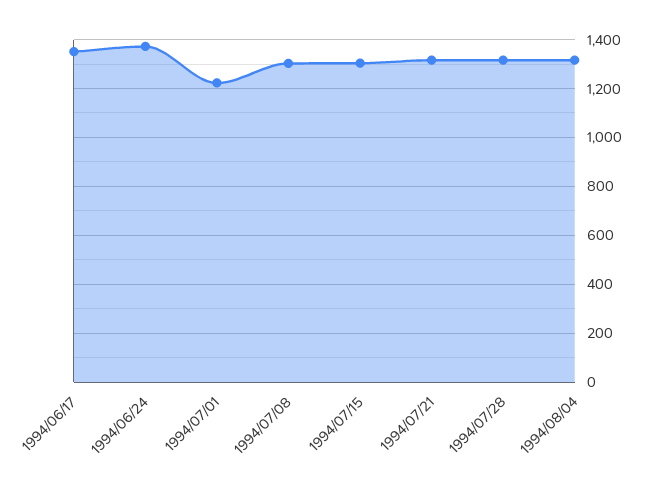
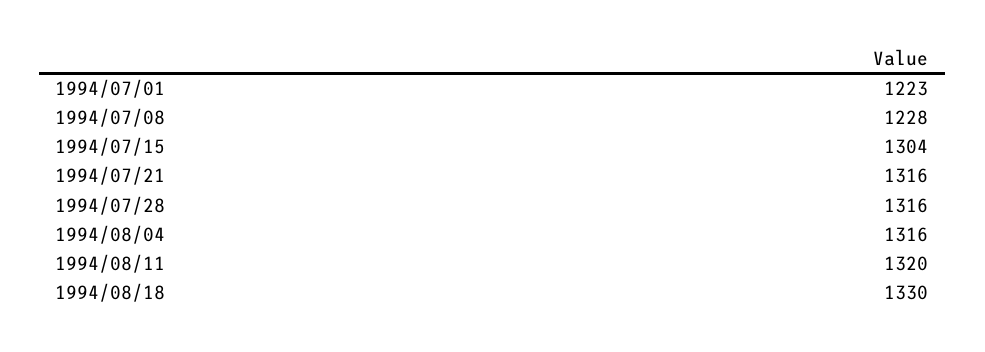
1994/06/17: 1350 -> none
1994/06/24: 1375 -> none
1994/07/08: 1300 -> 1228
1994/08/11: none -> 1320
1994/08/18: none -> 1330

